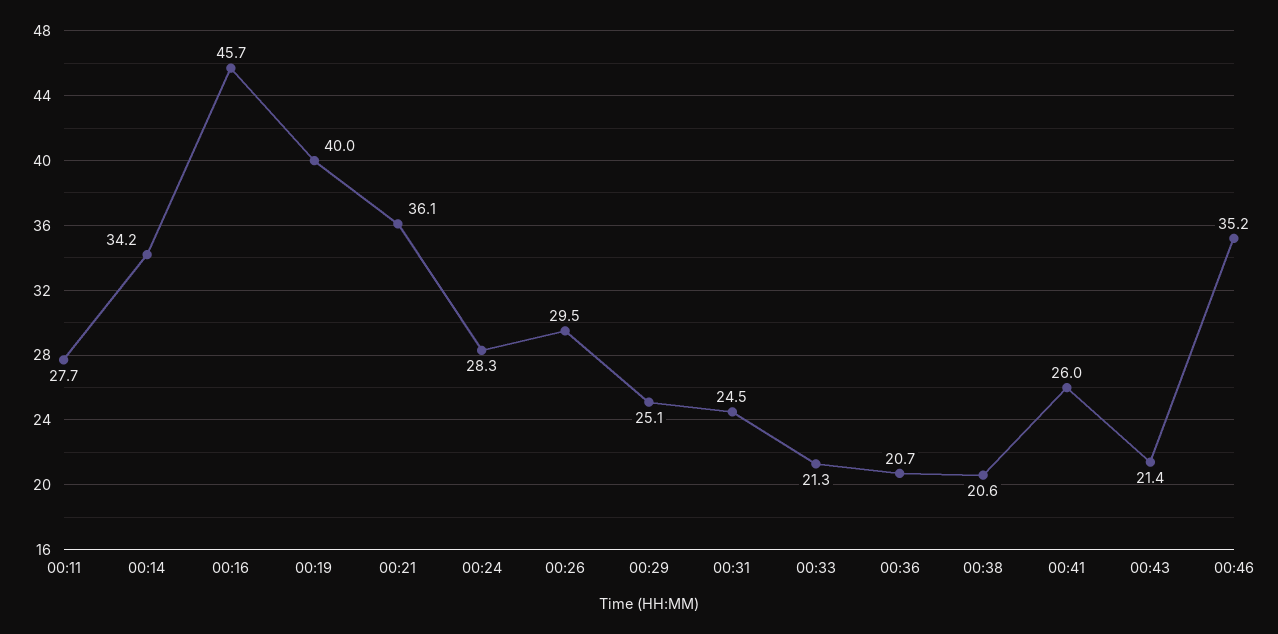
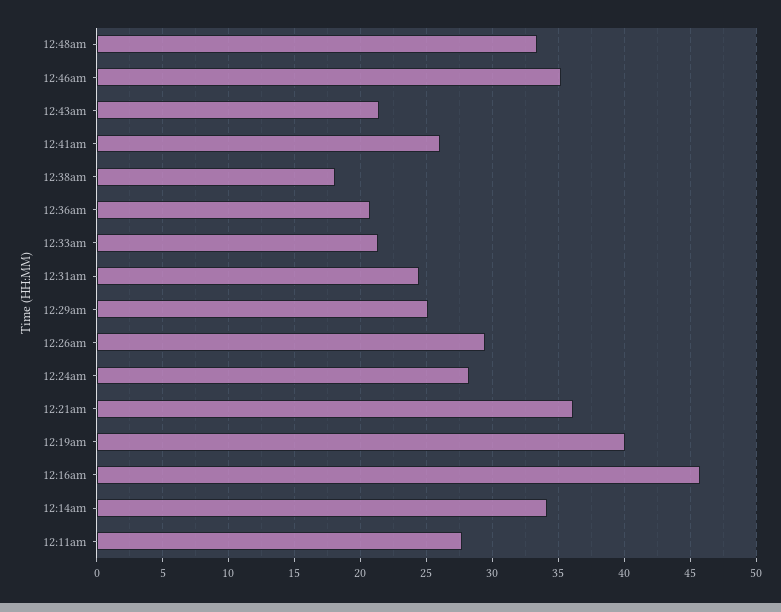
00:38: 20.6 -> 18
12:48am: none -> 33.5

